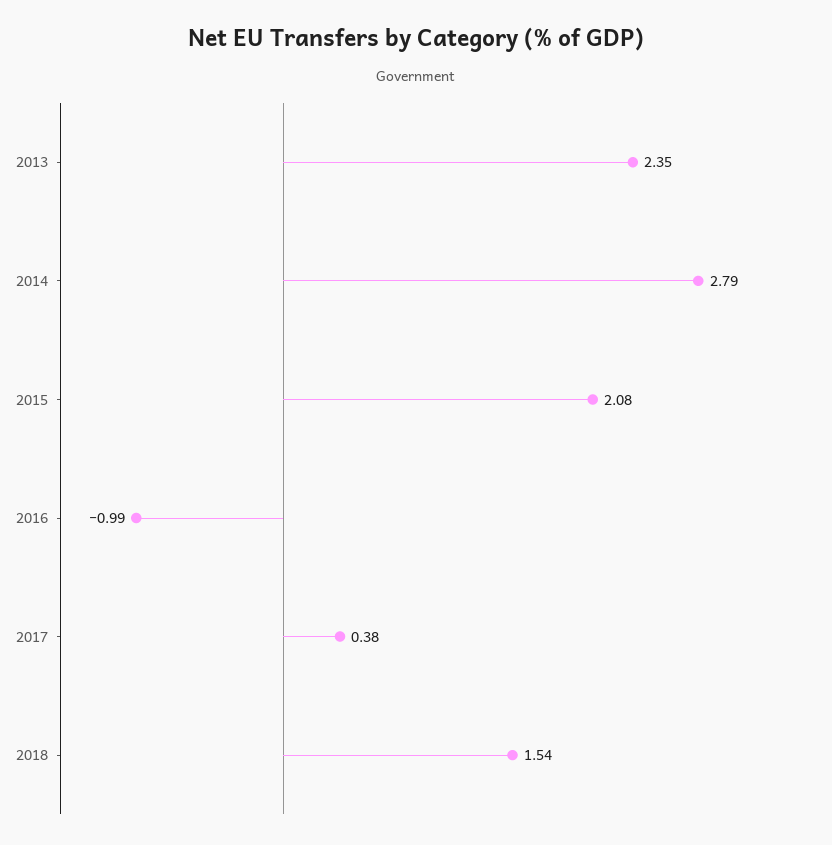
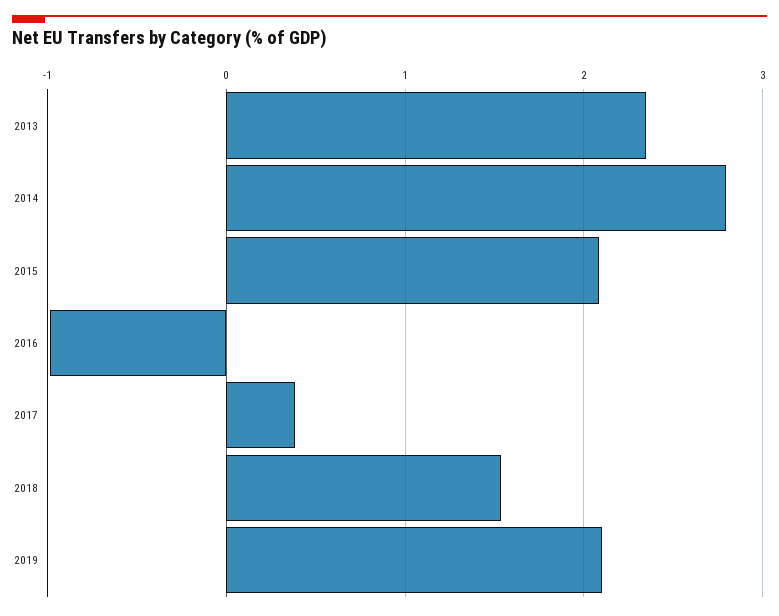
2019: none -> 2.1

